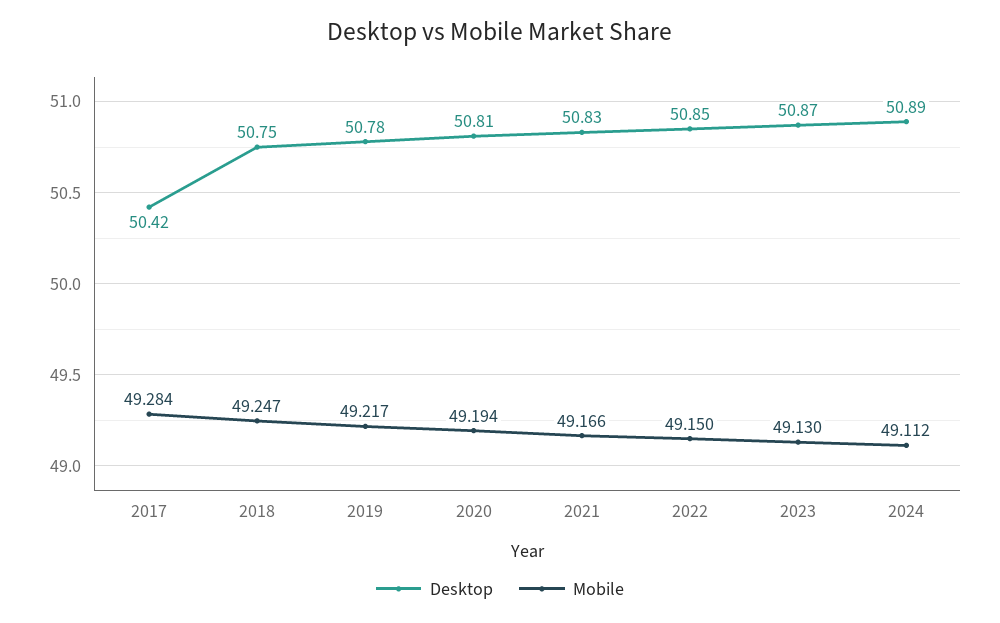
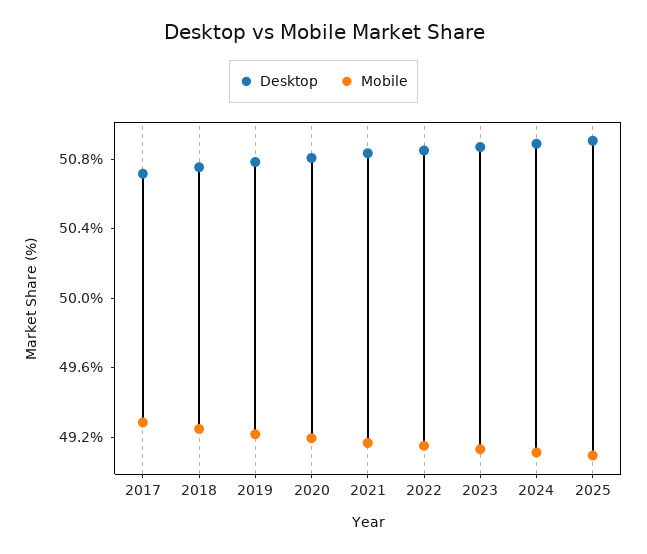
Desktop, 2017: 50.42 -> 50.7
Desktop, 2025: none -> 50.9
Mobile, 2025: none -> 49.1

